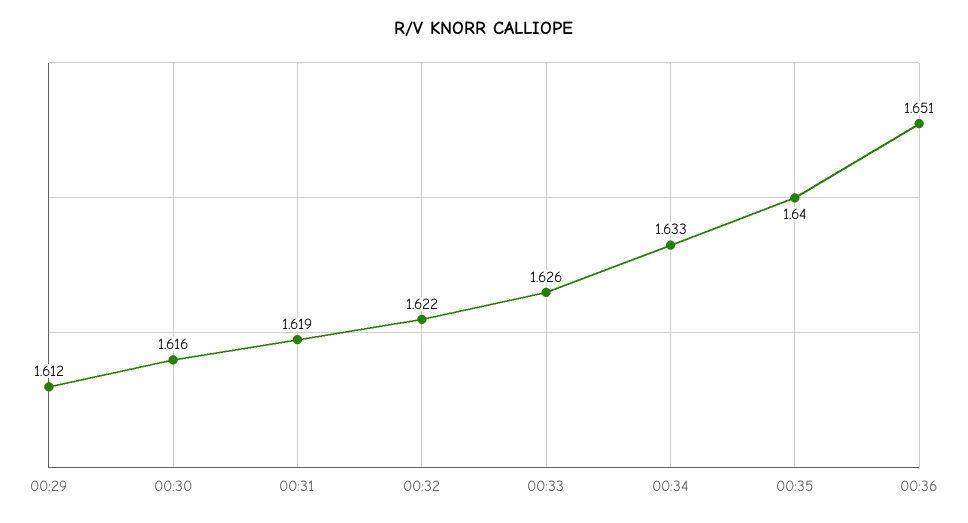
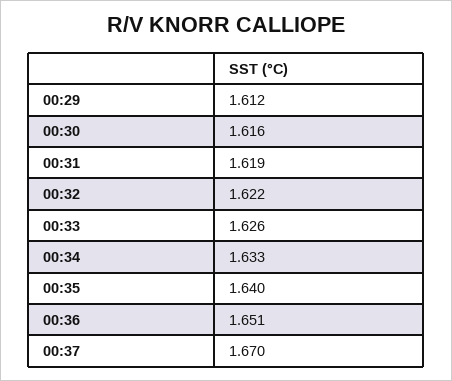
00:37: none -> 1.67

